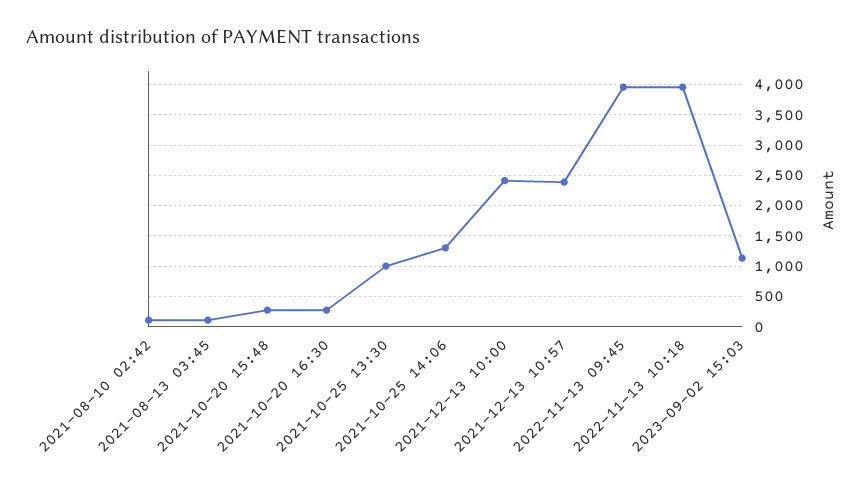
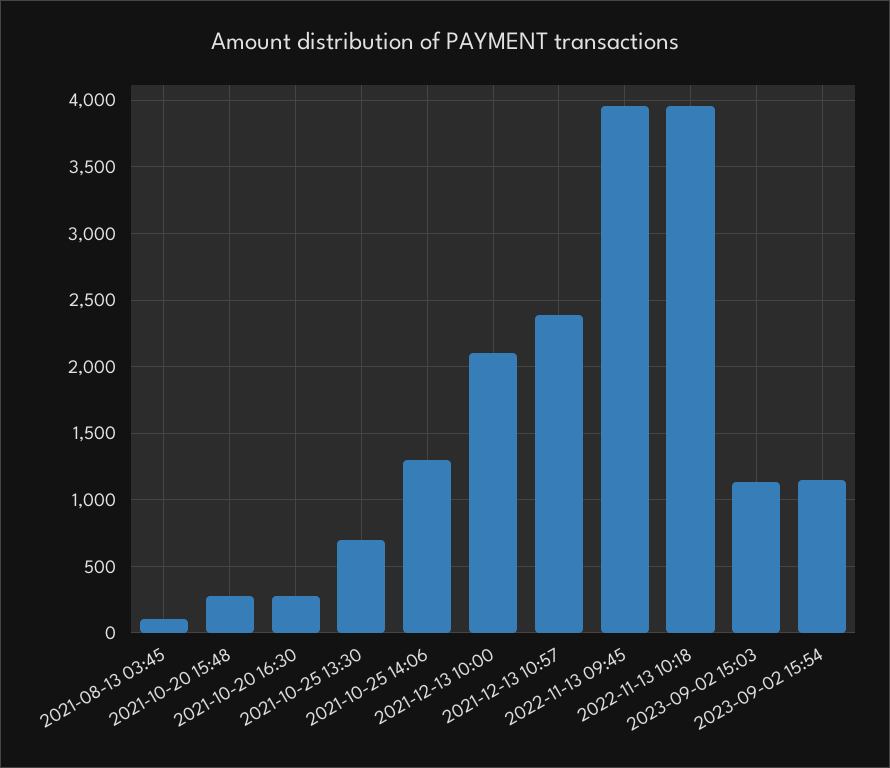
2021-08-10 02:42: 100 -> none
2021-10-25 13:30: 1000 -> 700
2021-12-13 10:00: 2400 -> 2100
2023-09-02 15:54: none -> 1150

